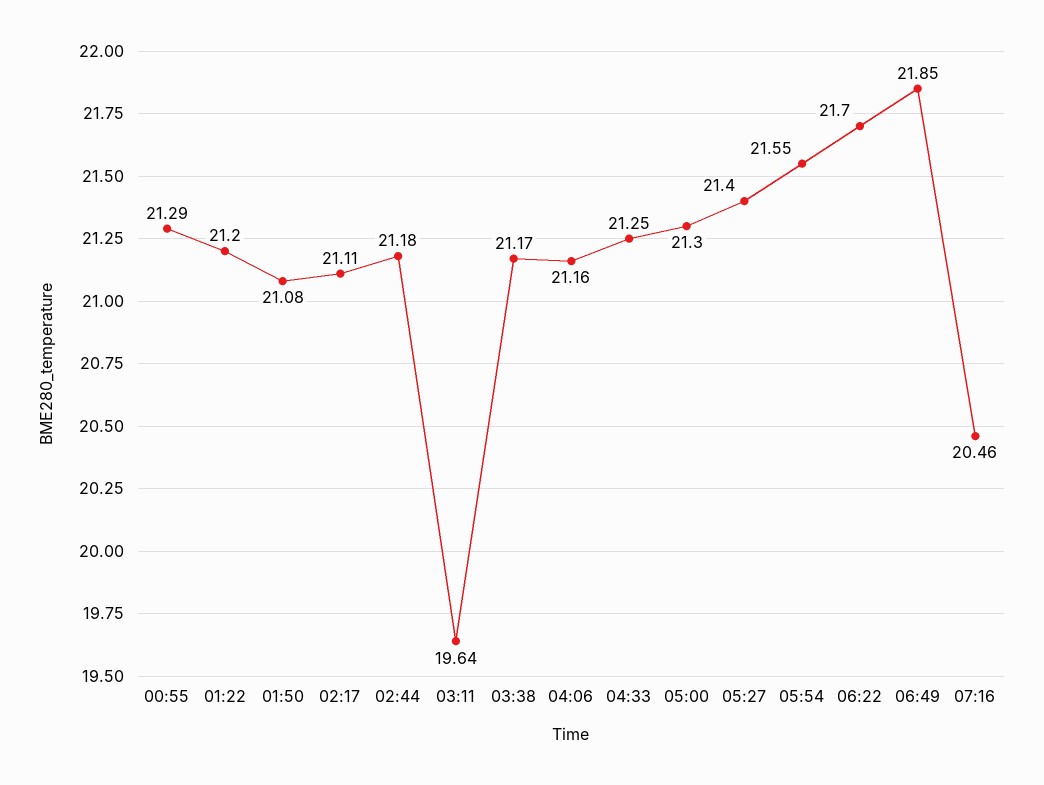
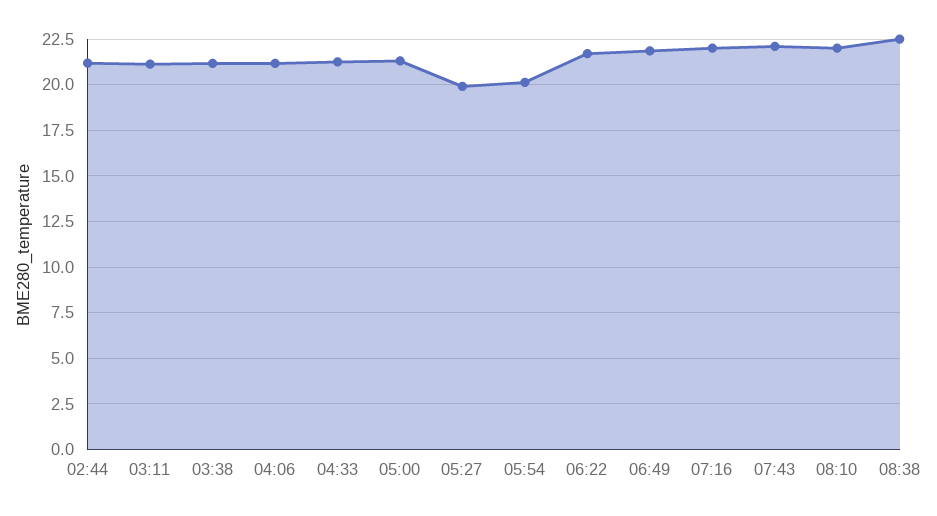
00:55: 21.29 -> none
01:22: 21.2 -> none
01:50: 21.08 -> none
02:17: 21.11 -> none
03:11: 19.64 -> 21
05:27: 21.4 -> 20
05:54: 21.55 -> 20
07:16: 20.46 -> 22
07:43: none -> 22
08:10: none -> 22
08:38: none -> 22.5

